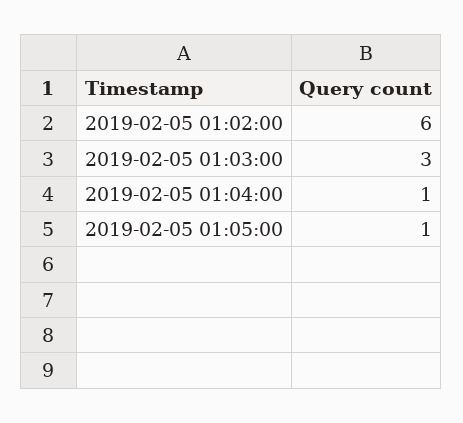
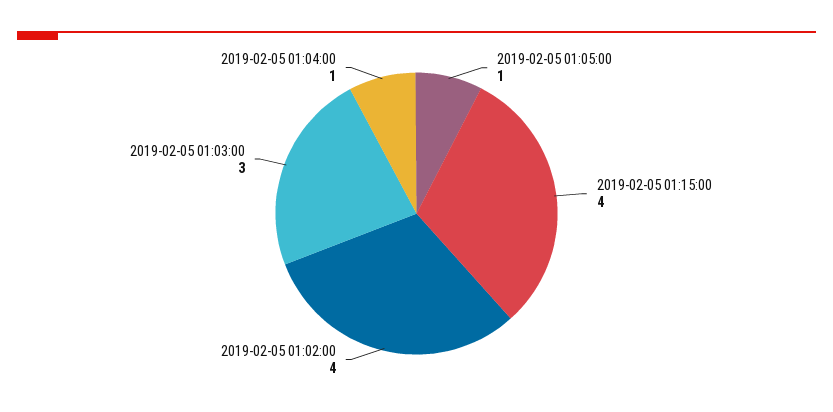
2019-02-05 01:02:00: 6 -> 4
2019-02-05 01:15:00: none -> 4

